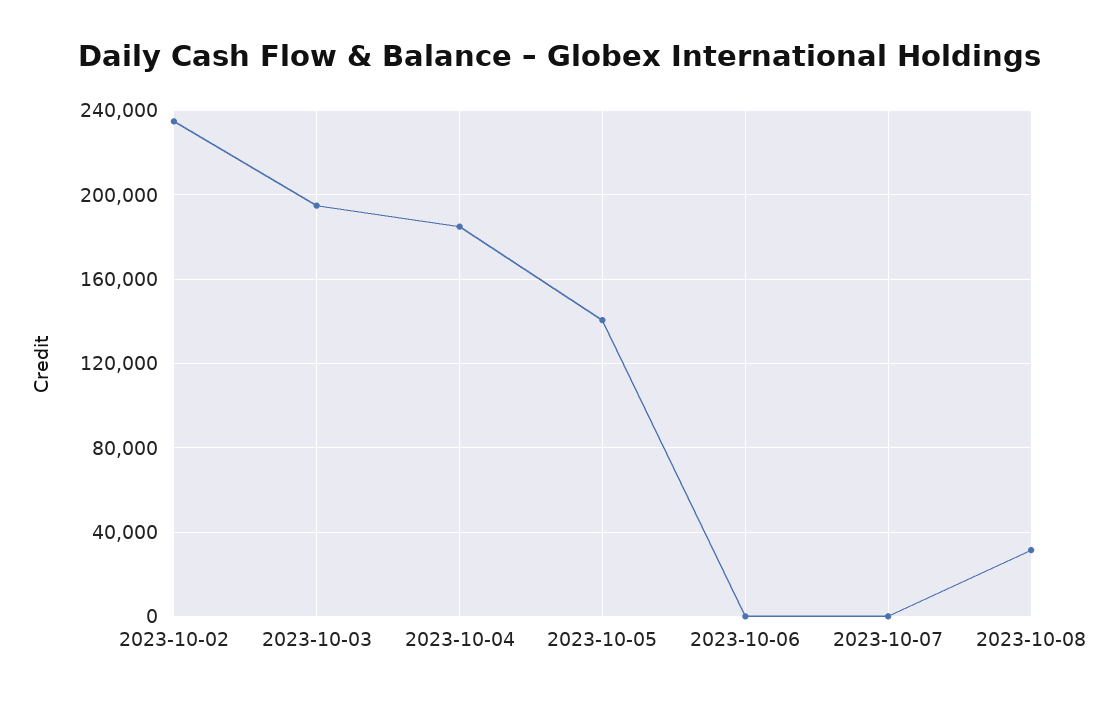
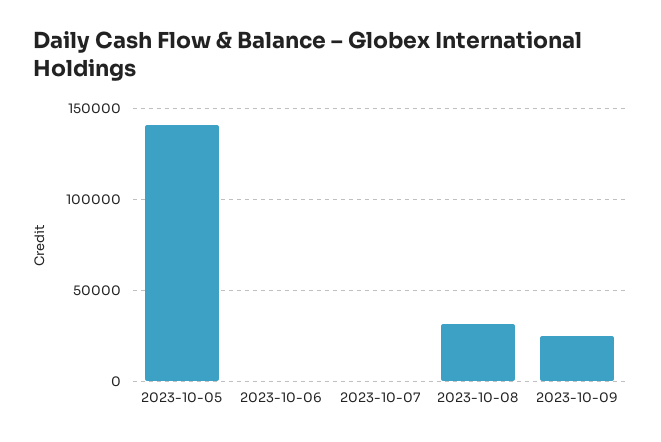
2023-10-02: 235000 -> none
2023-10-03: 195000 -> none
2023-10-04: 185000 -> none
2023-10-09: none -> 25000

